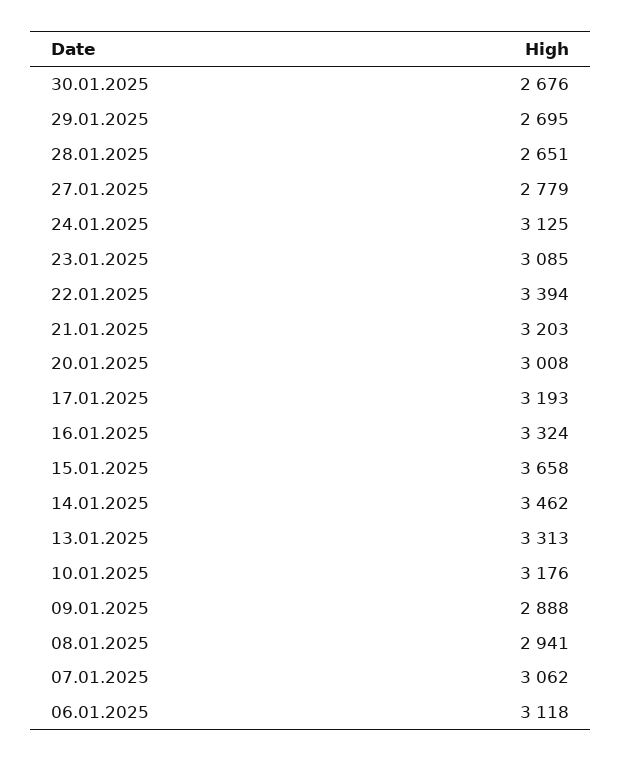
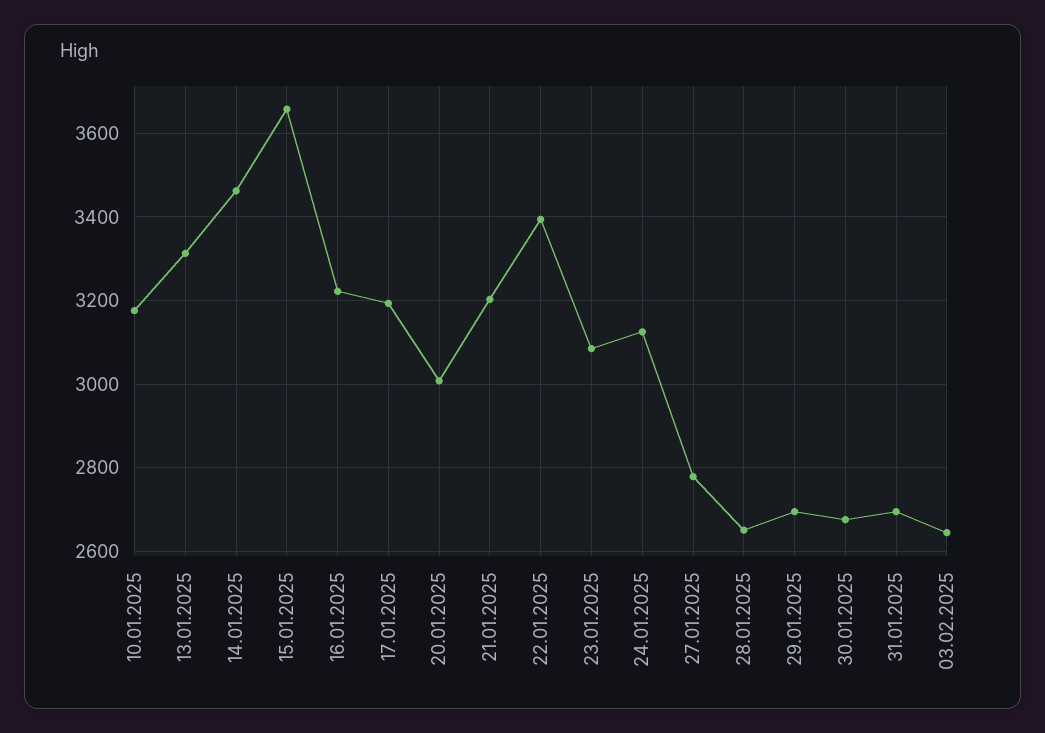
16.01.2025: 3324 -> 3220
09.01.2025: 2888 -> none
08.01.2025: 2941 -> none
07.01.2025: 3062 -> none
06.01.2025: 3118 -> none
31.01.2025: none -> 2700
03.02.2025: none -> 2640

